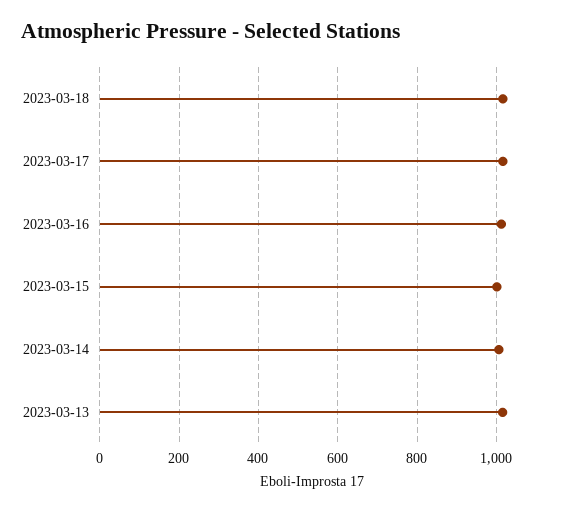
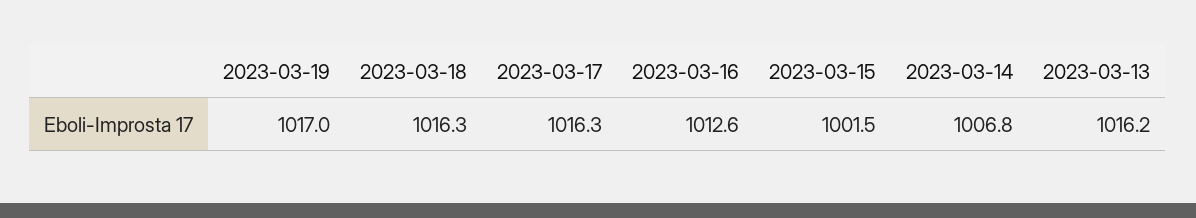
2023-03-19: none -> 1017

